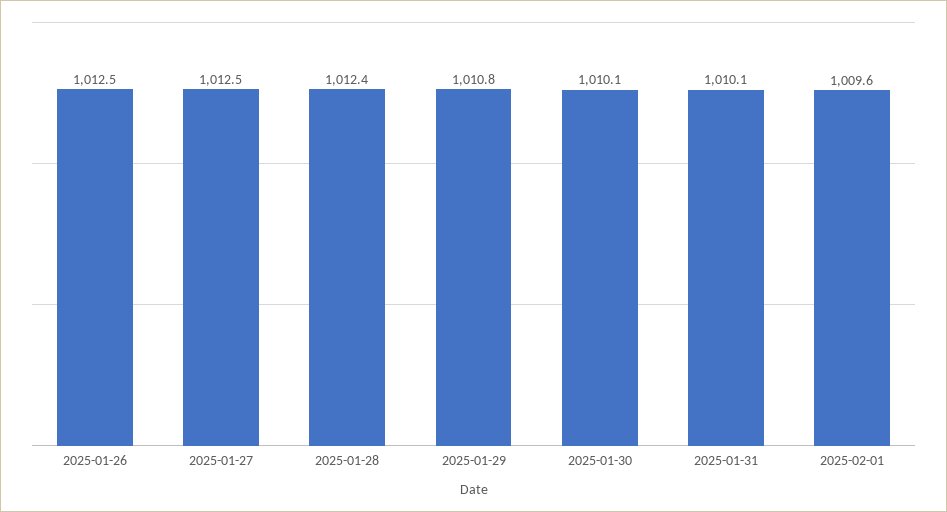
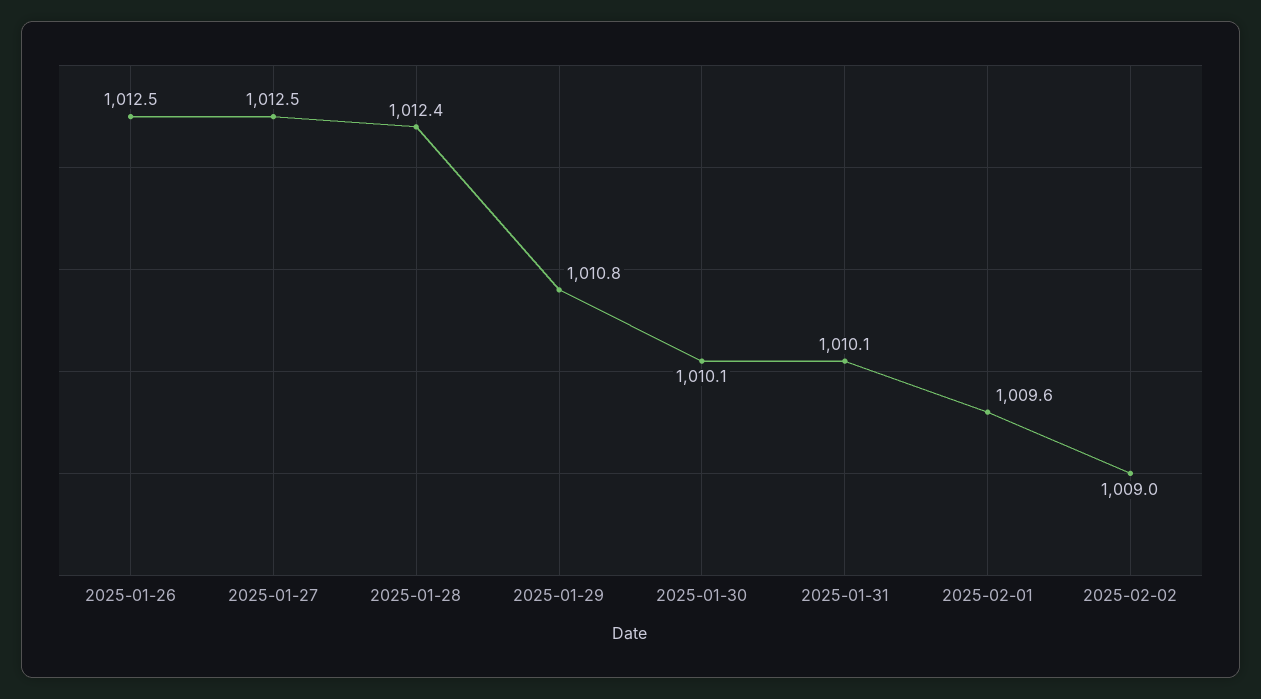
2025-02-02: none -> 1009

